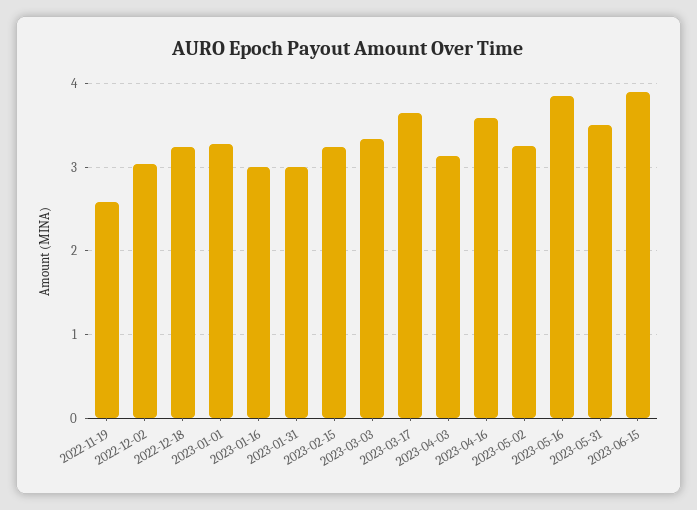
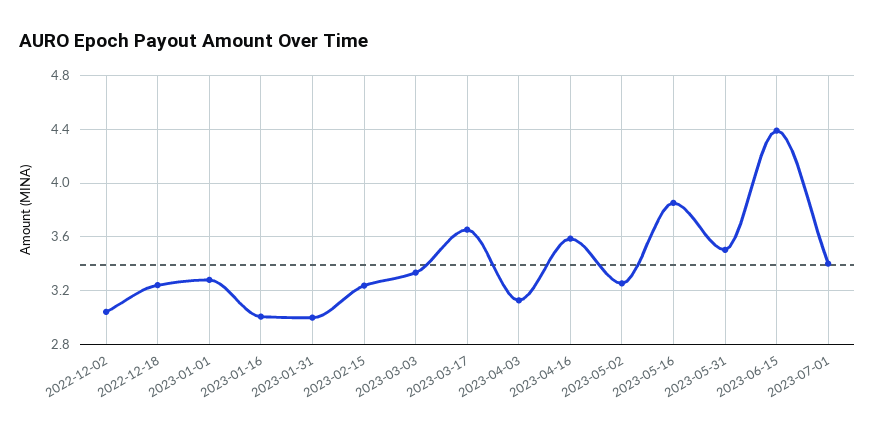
2022-11-19: 2.6 -> none
2023-06-15: 3.9 -> 4.4
2023-07-01: none -> 3.4

